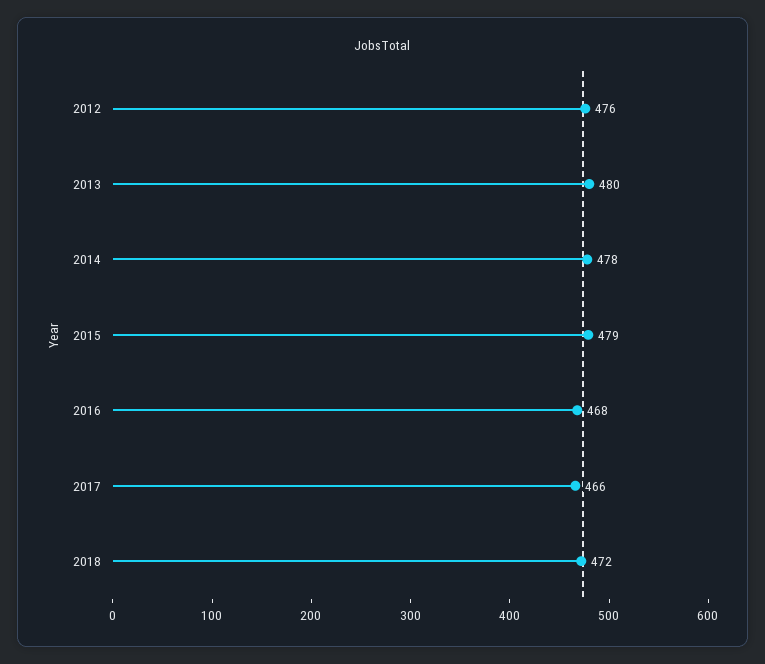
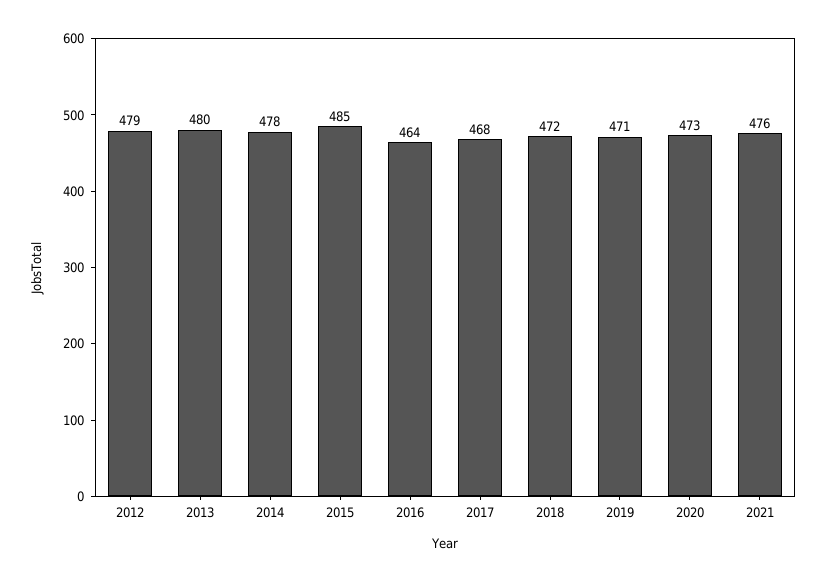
2012: 476 -> 479
2015: 479 -> 485
2016: 468 -> 464
2017: 466 -> 468
2019: none -> 471
2020: none -> 473
2021: none -> 476

